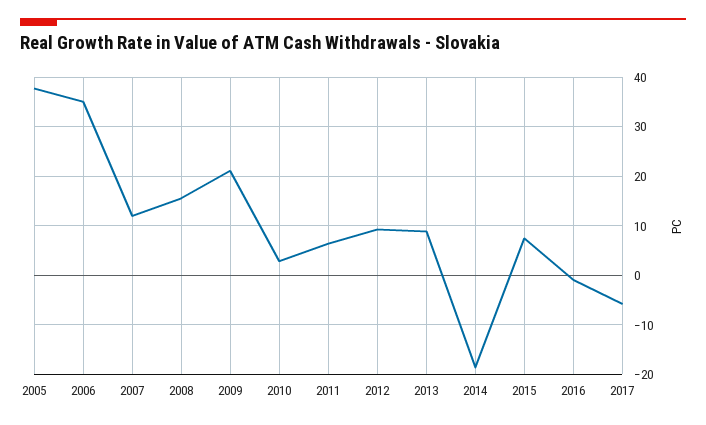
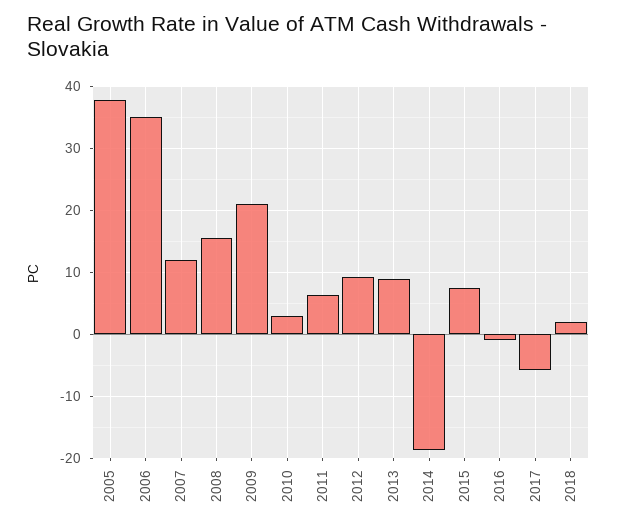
2018: none -> 2

